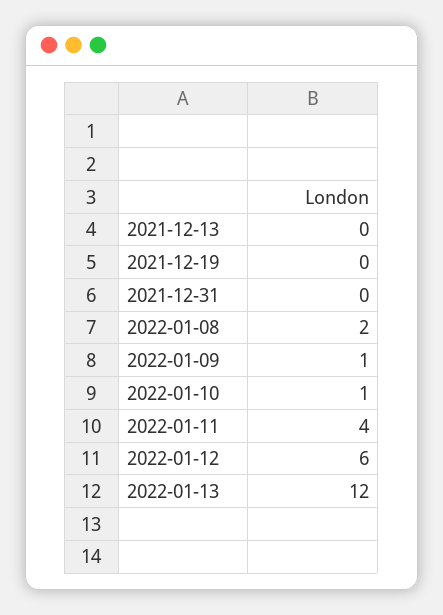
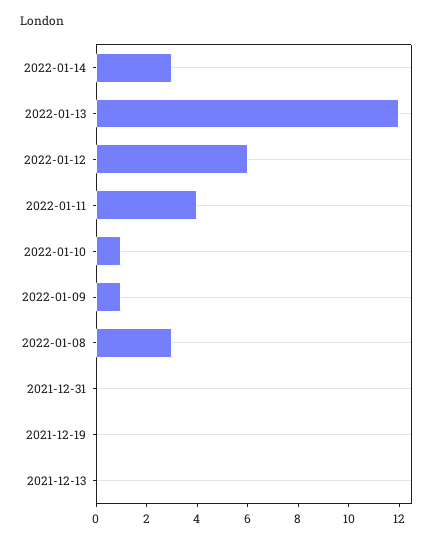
2022-01-08: 2 -> 3
2022-01-14: none -> 3

